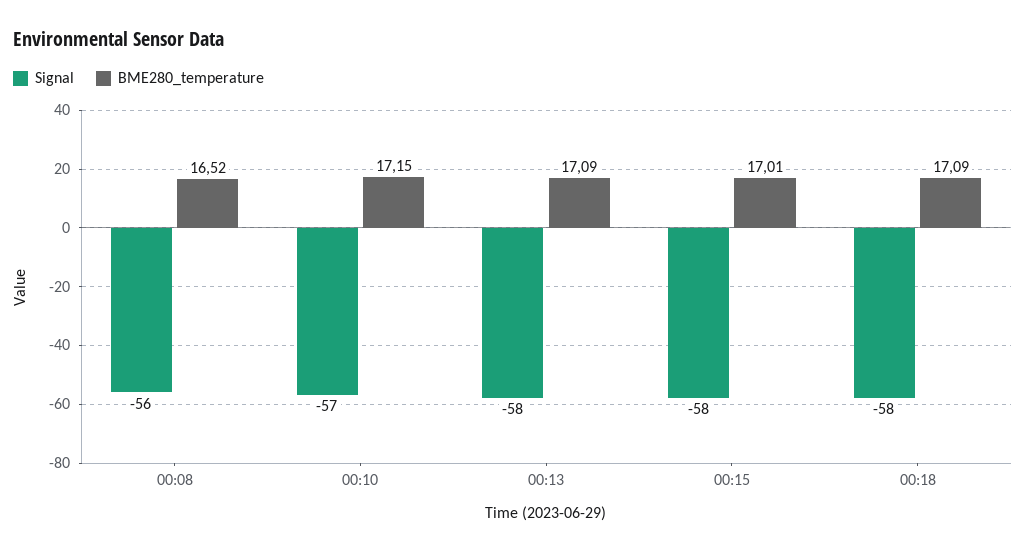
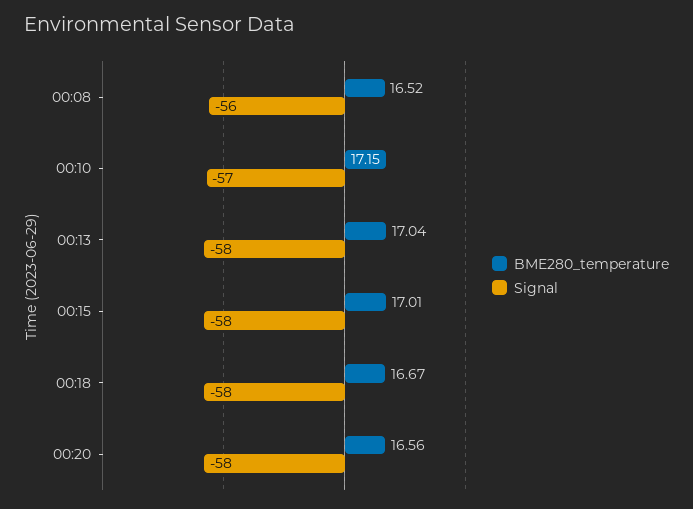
BME280_temperature, 00:13: 17.09 -> 17.04
BME280_temperature, 00:18: 17.09 -> 16.67
BME280_temperature, 00:20: none -> 16.56
Signal, 00:20: none -> -58

